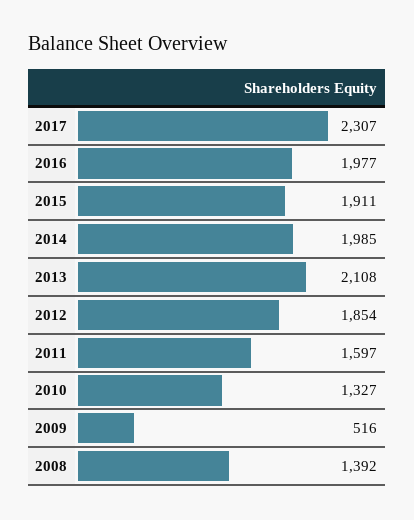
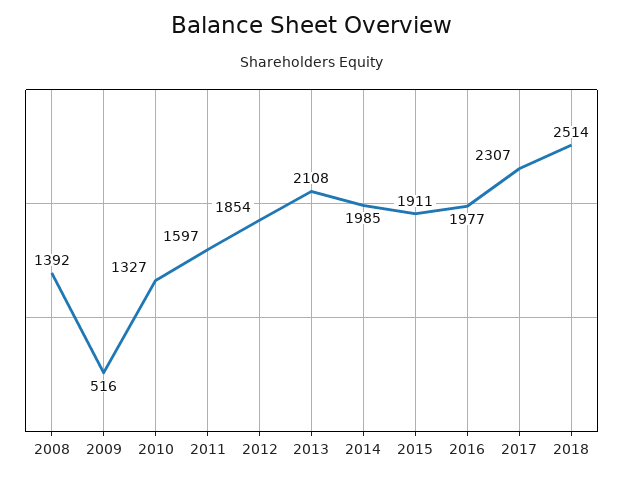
2018: none -> 2514

